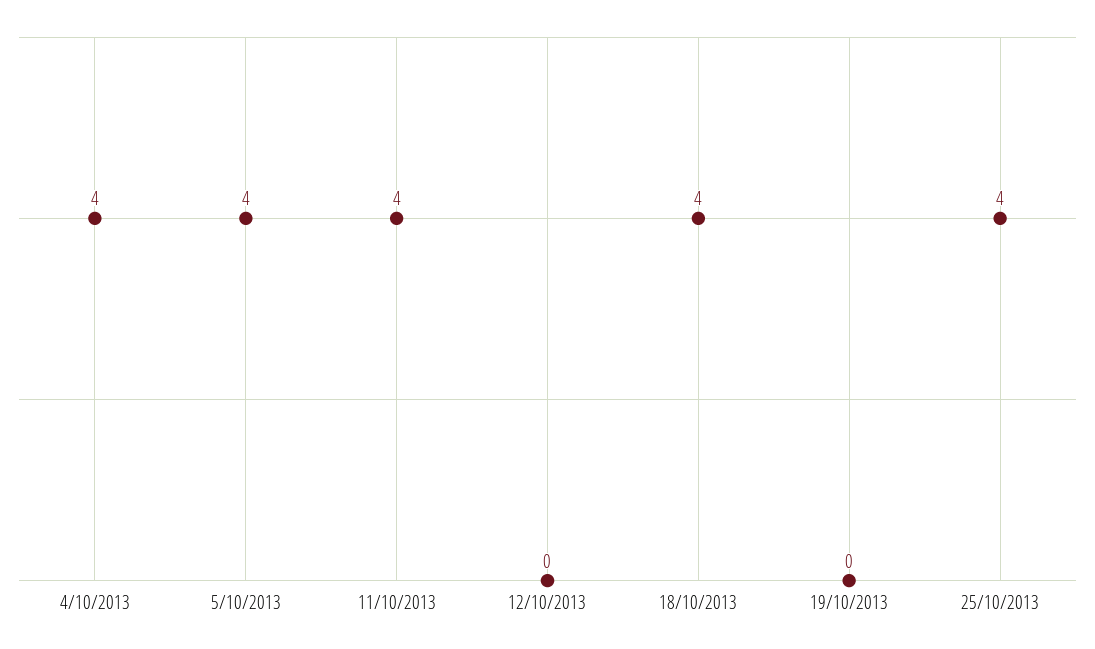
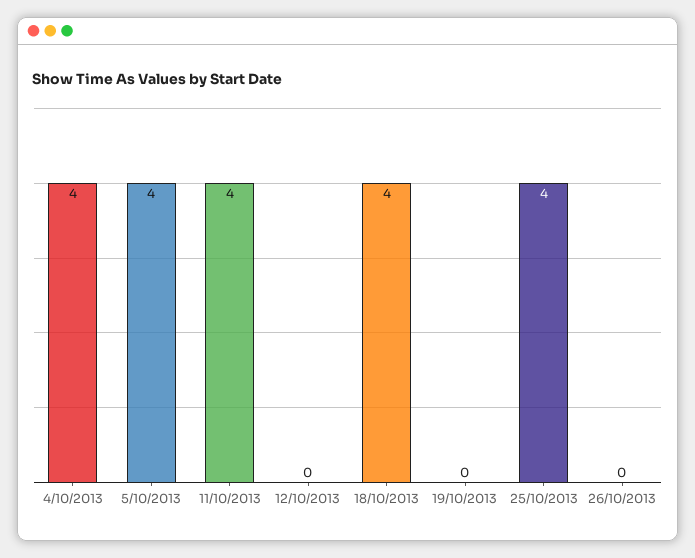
26/10/2013: none -> 0

